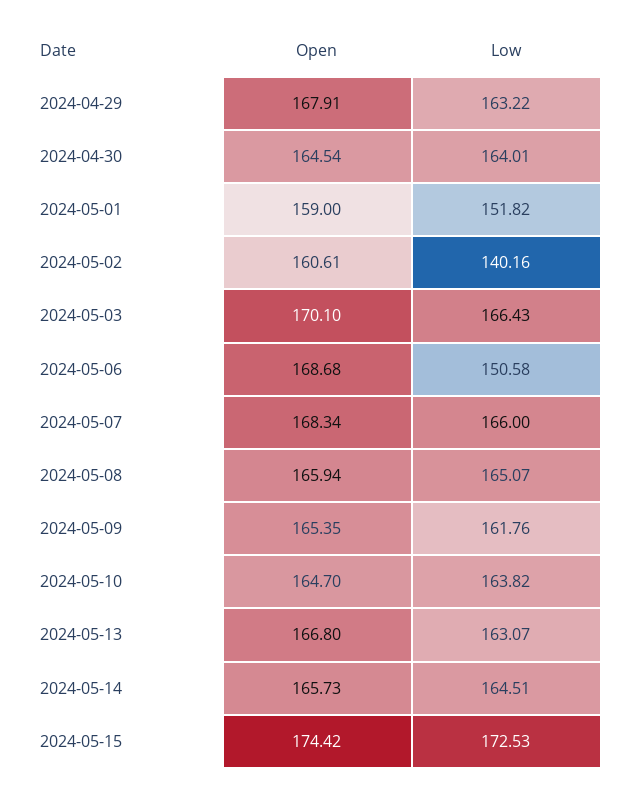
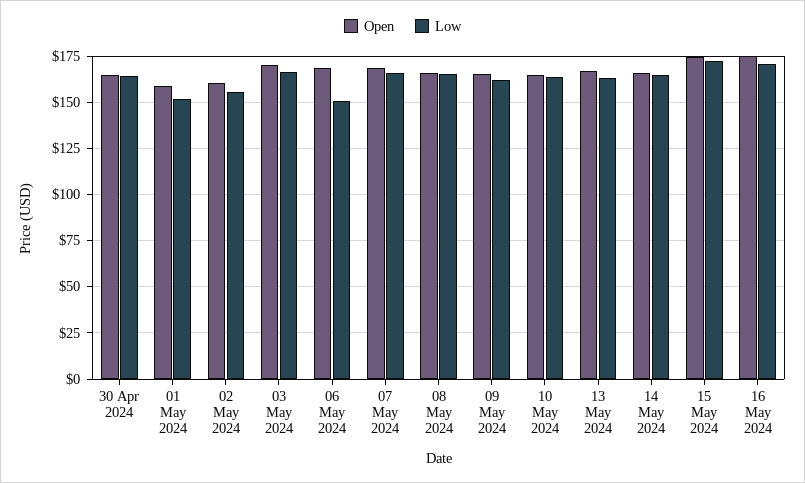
Open, 2024-04-29: 167.91 -> none
Low, 2024-04-29: 163.22 -> none
Low, 2024-05-02: 140.16 -> 155
Open, 16 May 2024: none -> 175
Low, 16 May 2024: none -> 170

